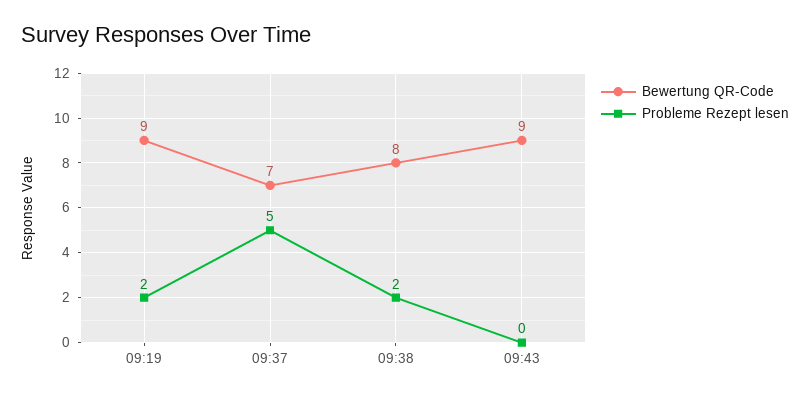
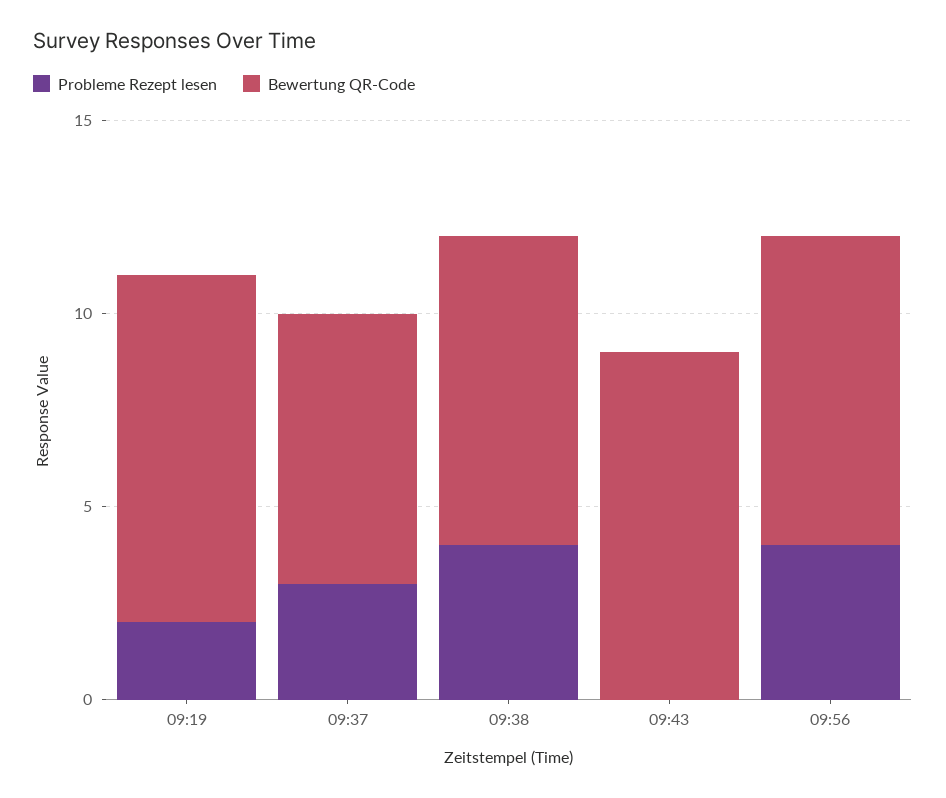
Probleme Rezept lesen, 09:37: 5 -> 3
Probleme Rezept lesen, 09:38: 2 -> 4
Probleme Rezept lesen, 09:56: none -> 4
Bewertung QR-Code, 09:56: none -> 8

